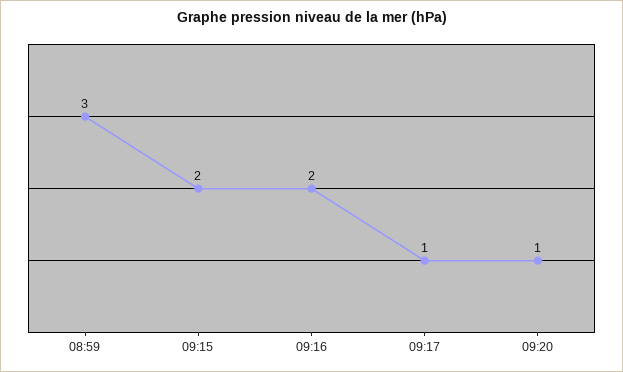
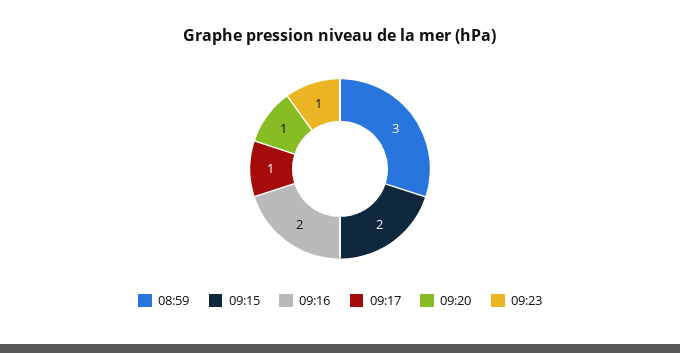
09:23: none -> 1

